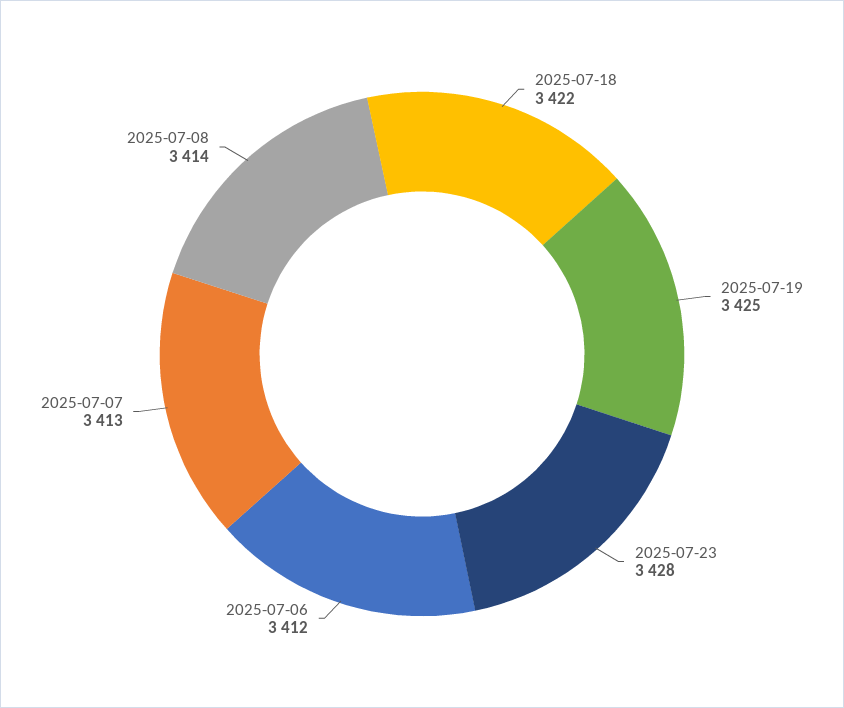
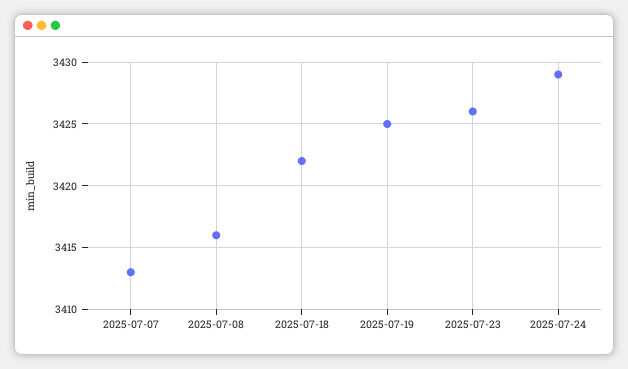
2025-07-23: 3428 -> 3426
2025-07-06: 3412 -> none
2025-07-08: 3414 -> 3416
2025-07-24: none -> 3429

